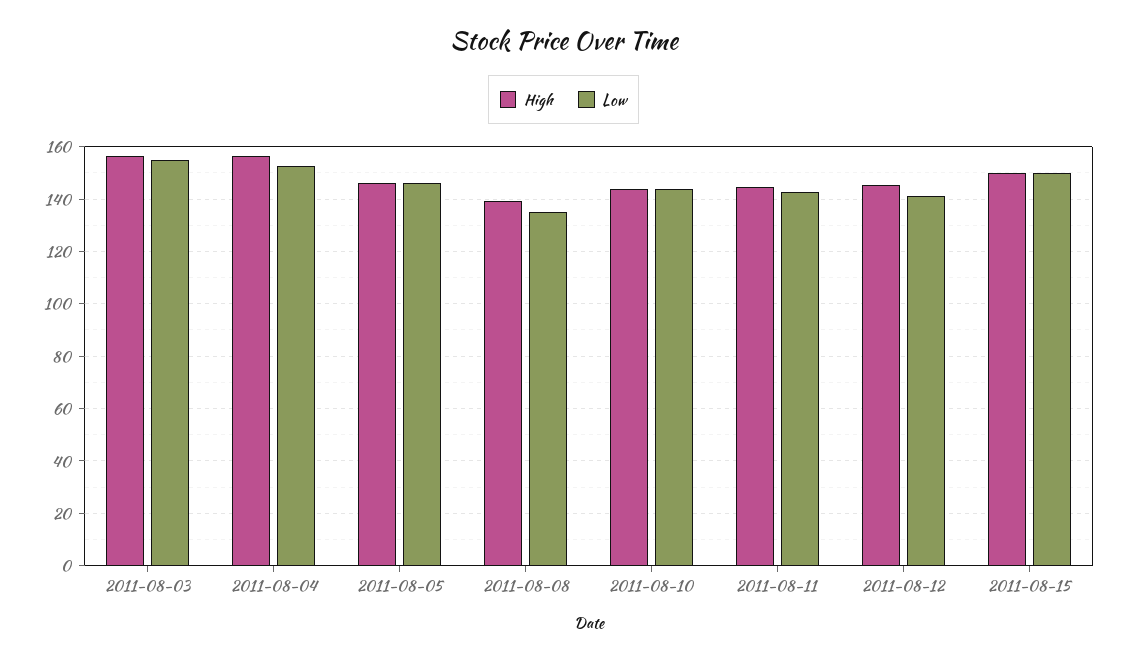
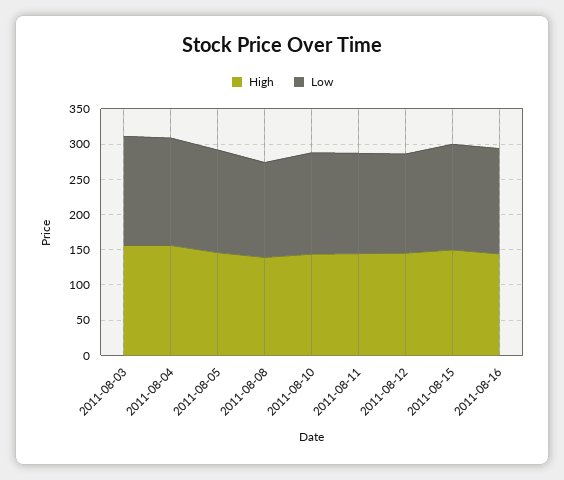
High, 2011-08-16: none -> 150
Low, 2011-08-16: none -> 150

